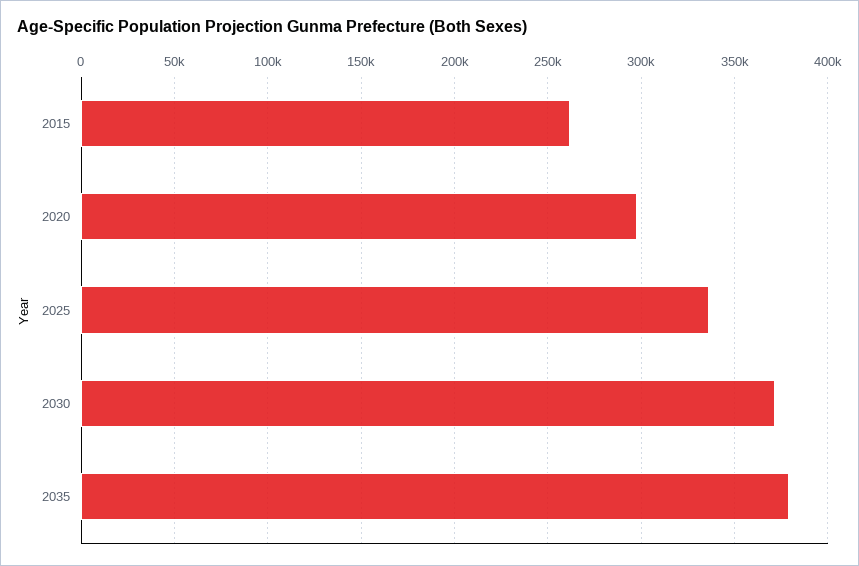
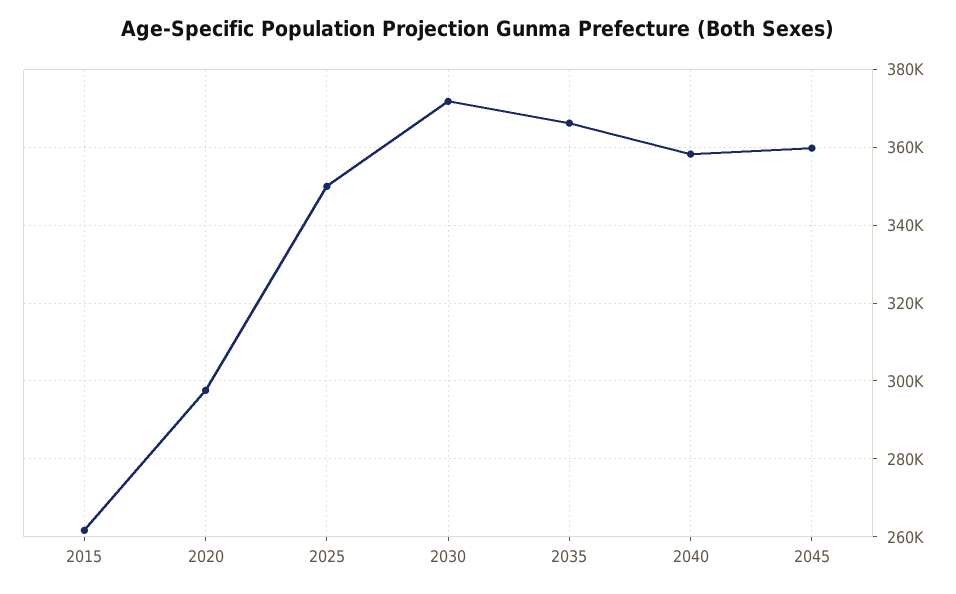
2025: 335000 -> 350000
2035: 380000 -> 366000
2040: none -> 358000
2045: none -> 360000

